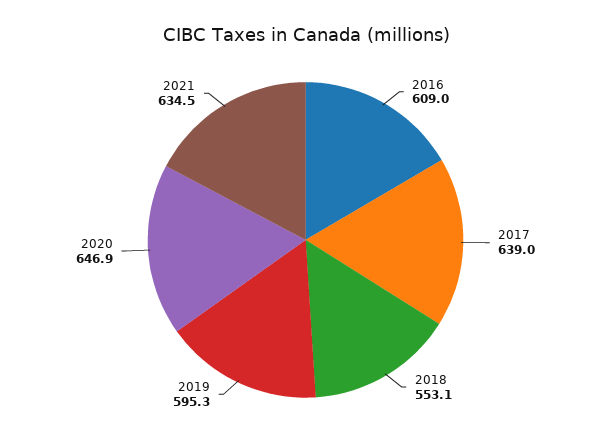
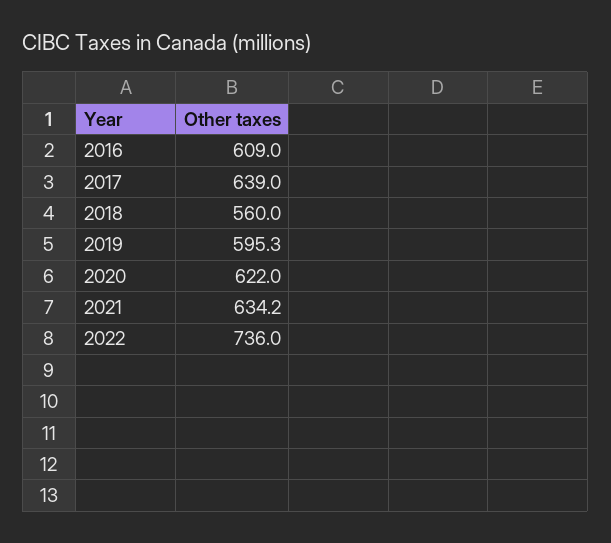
2018: 553.1 -> 560
2020: 646.9 -> 622
2021: 634.5 -> 634.2
2022: none -> 736

